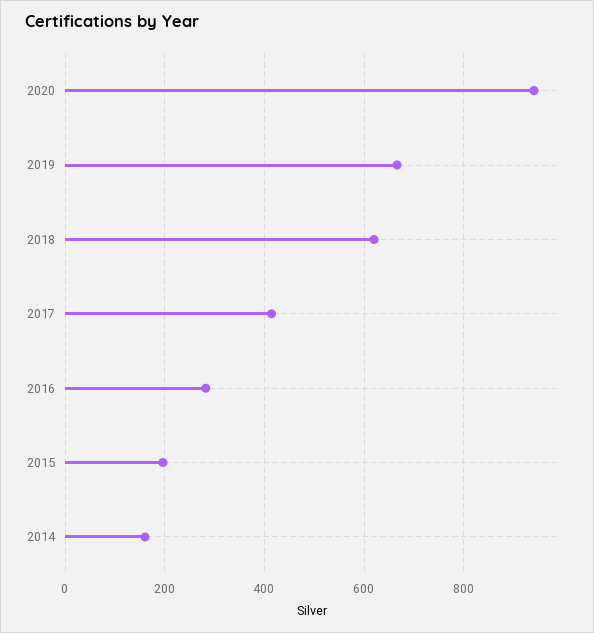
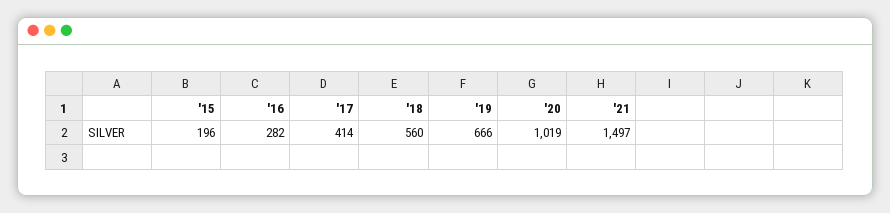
2020: 940 -> 1019
2018: 620 -> 560
2014: 160 -> none
'21: none -> 1497

